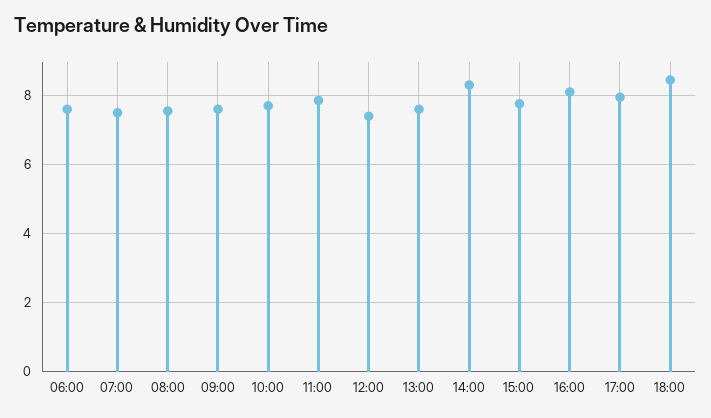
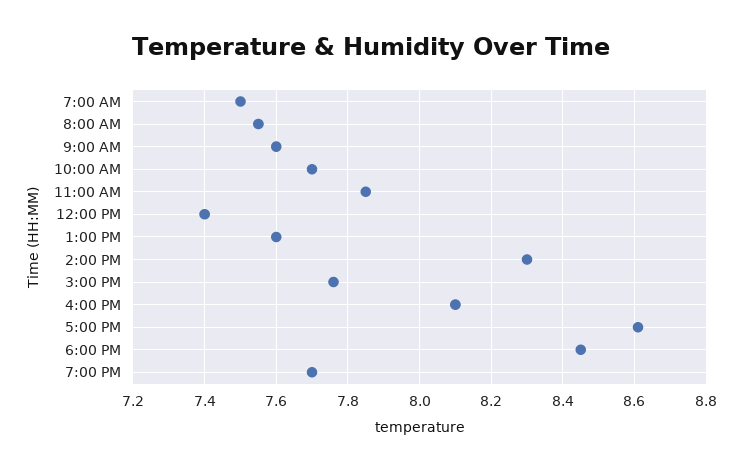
06:00: 7.6 -> none
17:00: 8 -> 8.6
7:00 PM: none -> 7.7

